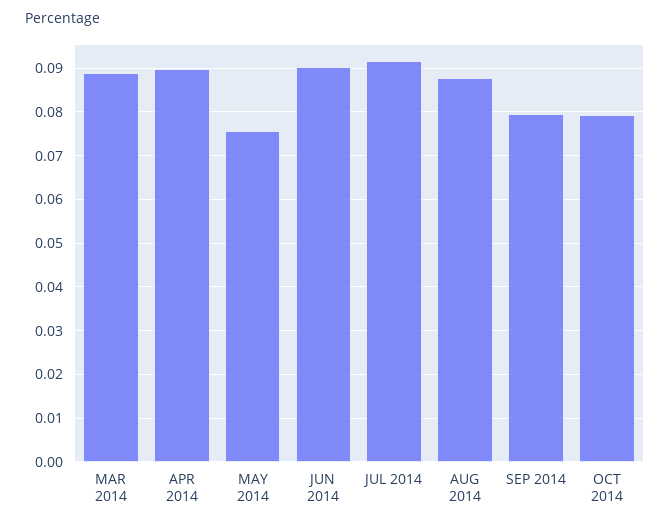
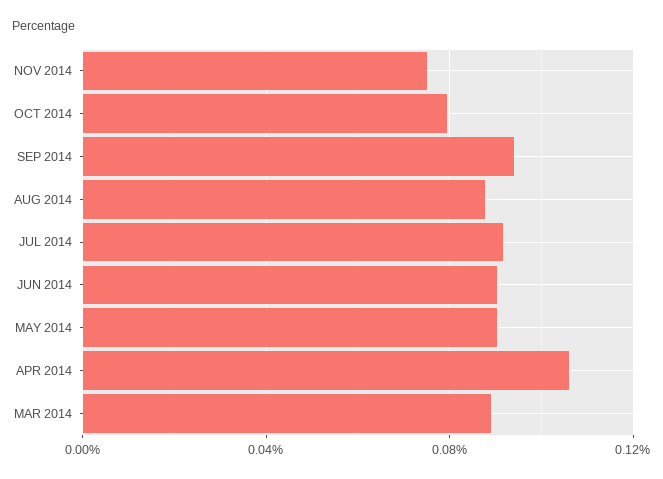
APR 2014: 0.09 -> 0.105
MAY 2014: 0.076 -> 0.09
SEP 2014: 0.08 -> 0.095
NOV 2014: none -> 0.075

